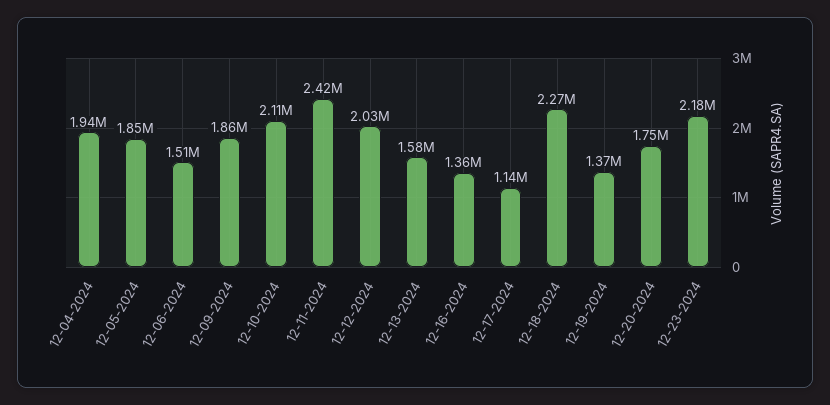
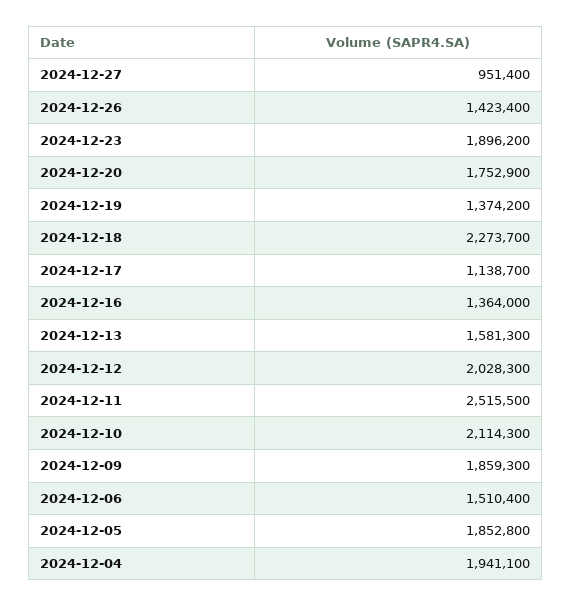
12-11-2024: 2420000 -> 2515500
12-23-2024: 2180000 -> 1896200
2024-12-27: none -> 951400
2024-12-26: none -> 1423400

